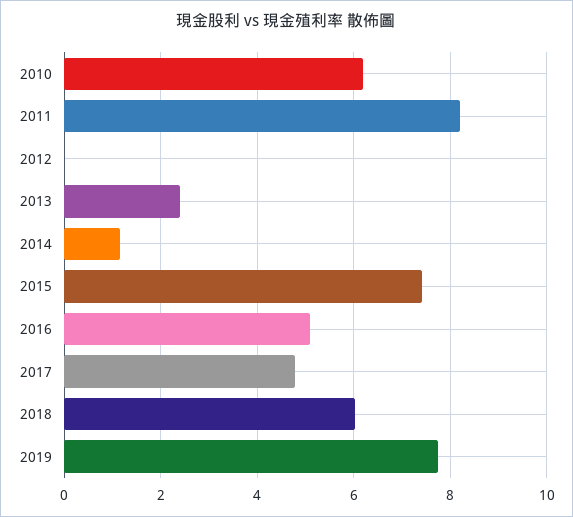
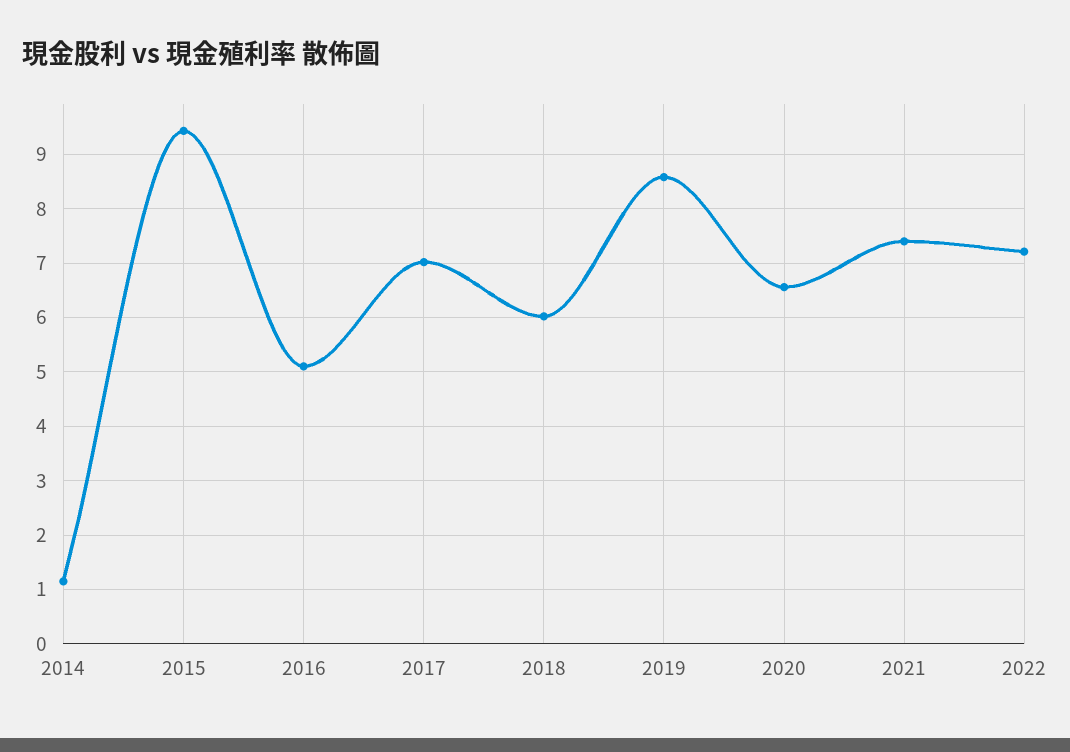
2010: 6.2 -> none
2011: 8.2 -> none
2012: 0 -> none
2013: 2.4 -> none
2015: 7.4 -> 9.4
2017: 4.8 -> 7
2019: 7.8 -> 8.6
2020: none -> 6.6
2021: none -> 7.4
2022: none -> 7.2

